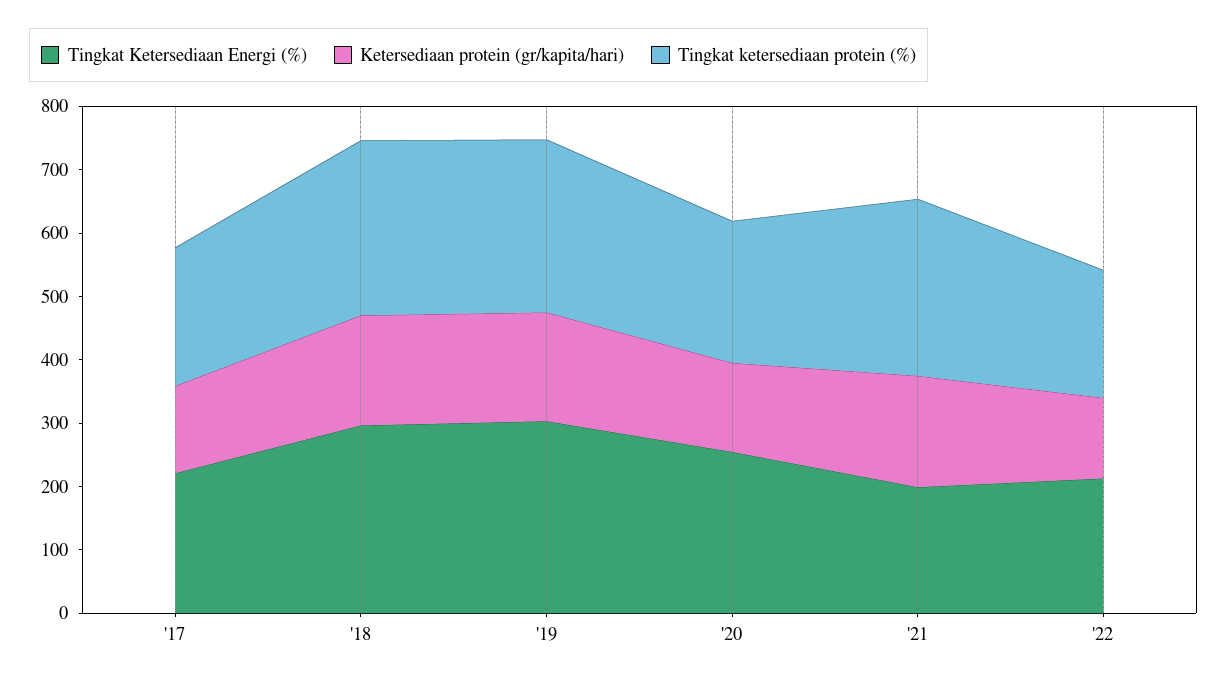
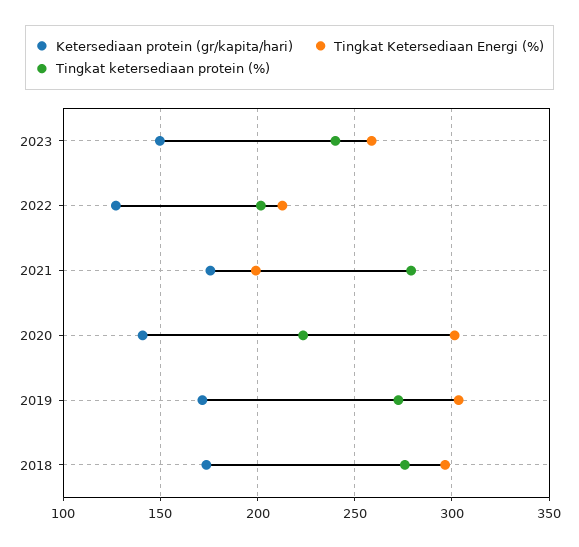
Tingkat Ketersediaan Energi (%), '17: 220 -> none
Ketersediaan protein (gr/kapita/hari), '17: 140 -> none
Tingkat ketersediaan protein (%), '17: 220 -> none
Tingkat Ketersediaan Energi (%), '20: 260 -> 300
Ketersediaan protein (gr/kapita/hari), 2023: none -> 150
Tingkat Ketersediaan Energi (%), 2023: none -> 260
Tingkat ketersediaan protein (%), 2023: none -> 240

